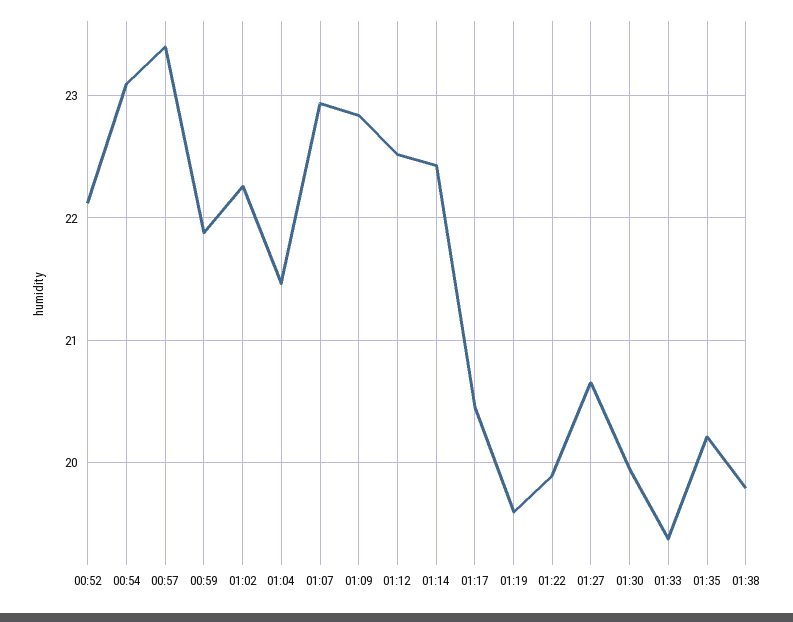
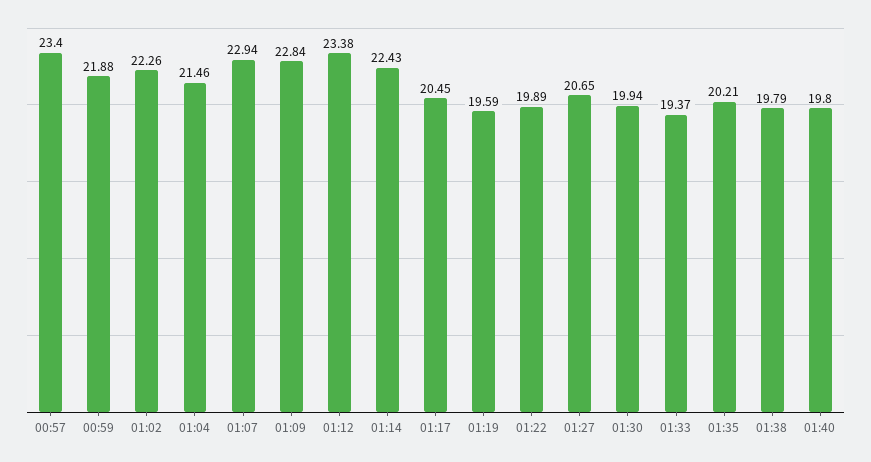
00:52: 22.1 -> none
00:54: 23.1 -> none
01:12: 22.5 -> 23.38
01:40: none -> 19.8

